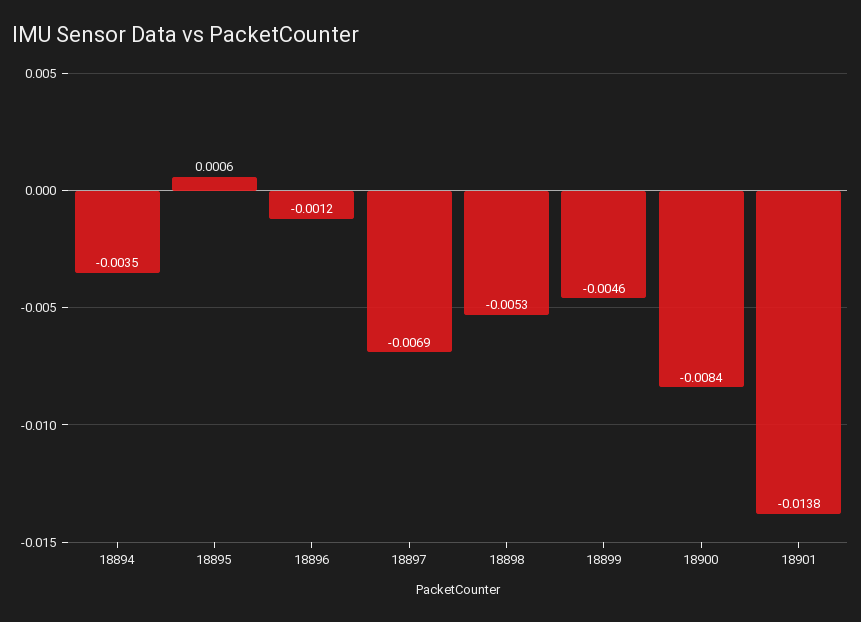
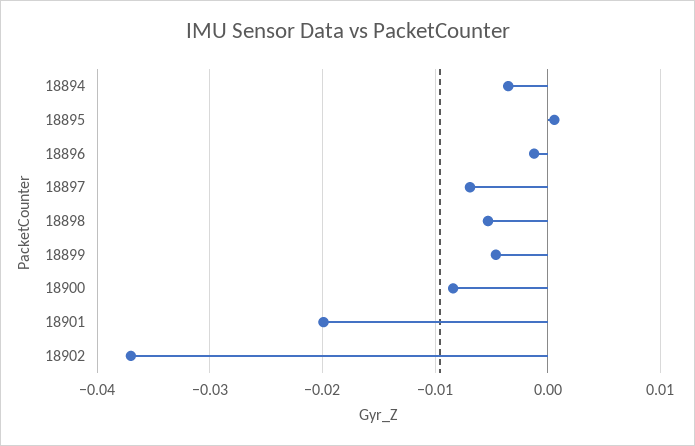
18901: -0.0138 -> -0.02
18902: none -> -0.037

